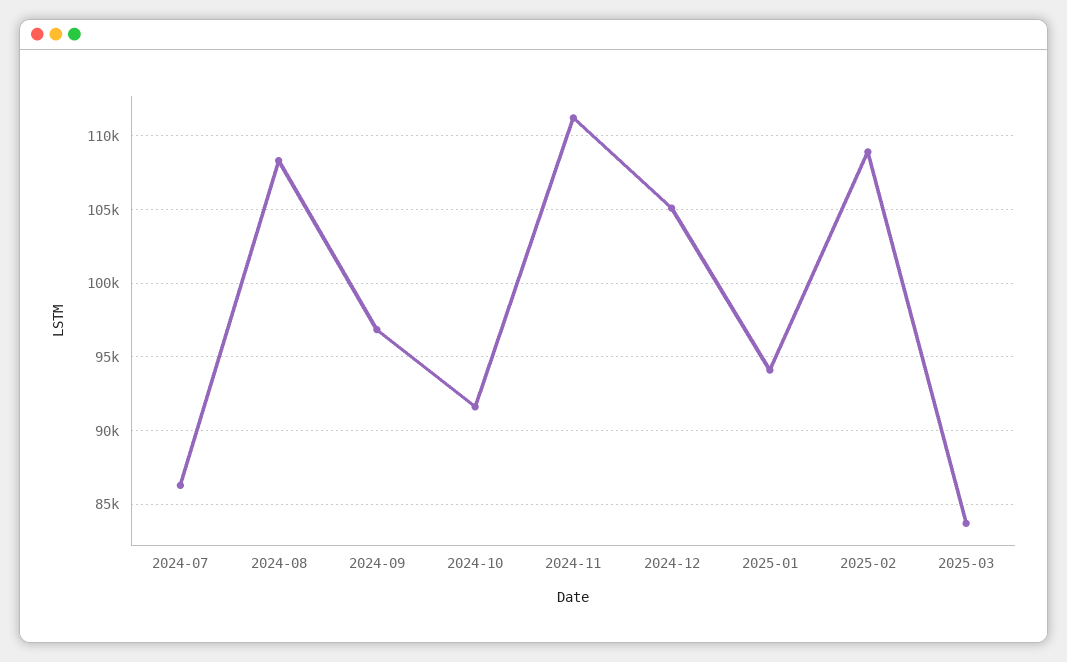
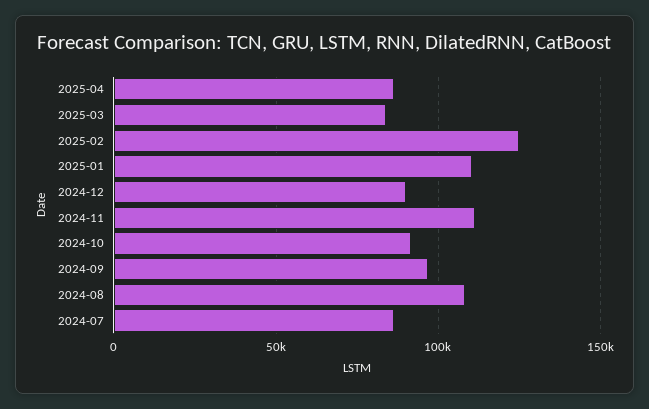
2024-12: 105000 -> 90000
2025-01: 94000 -> 110000
2025-02: 109000 -> 125000
2025-04: none -> 85000

